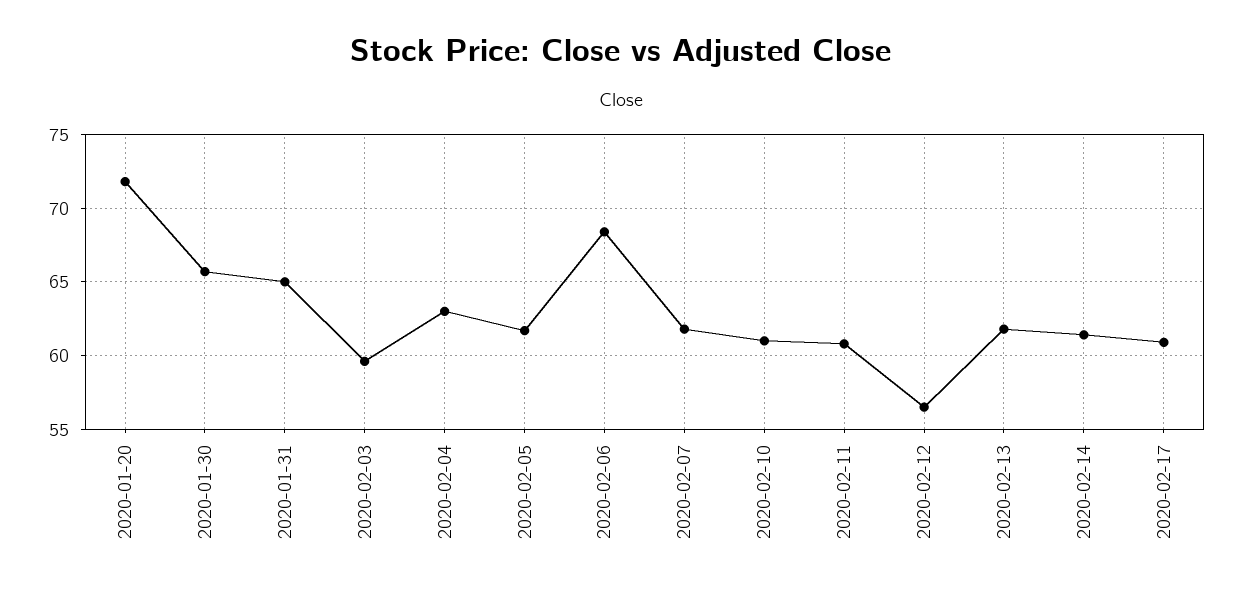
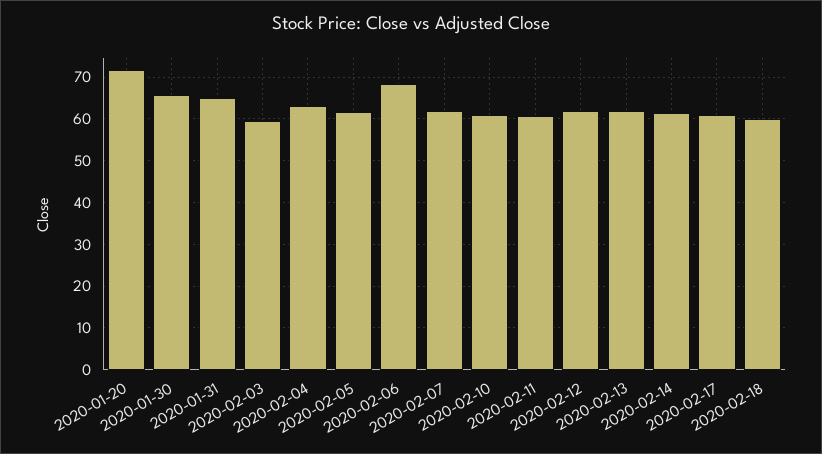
2020-02-12: 56.5 -> 62
2020-02-18: none -> 60

